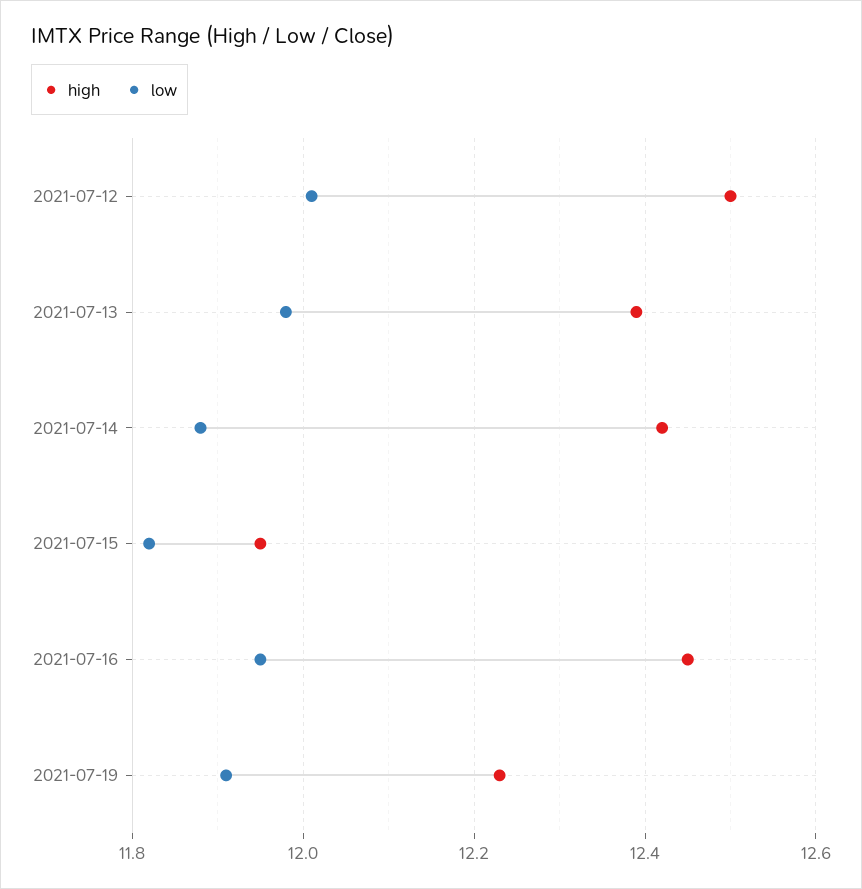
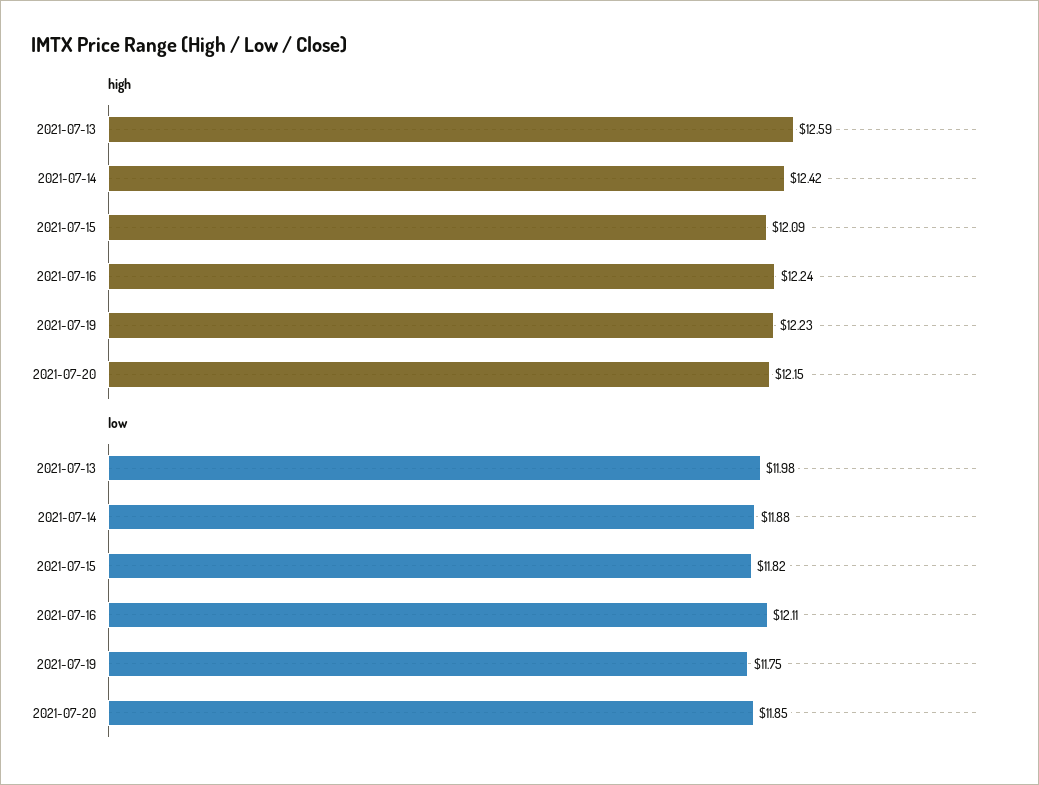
high, 2021-07-12: 12.5 -> none
low, 2021-07-12: 12 -> none
high, 2021-07-13: 12.4 -> 12.59
high, 2021-07-15: 11.95 -> 12.09
high, 2021-07-16: 12.45 -> 12.24
low, 2021-07-16: 11.95 -> 12.11
low, 2021-07-19: 11.9 -> 11.75
high, 2021-07-20: none -> 12.15
low, 2021-07-20: none -> 11.85

